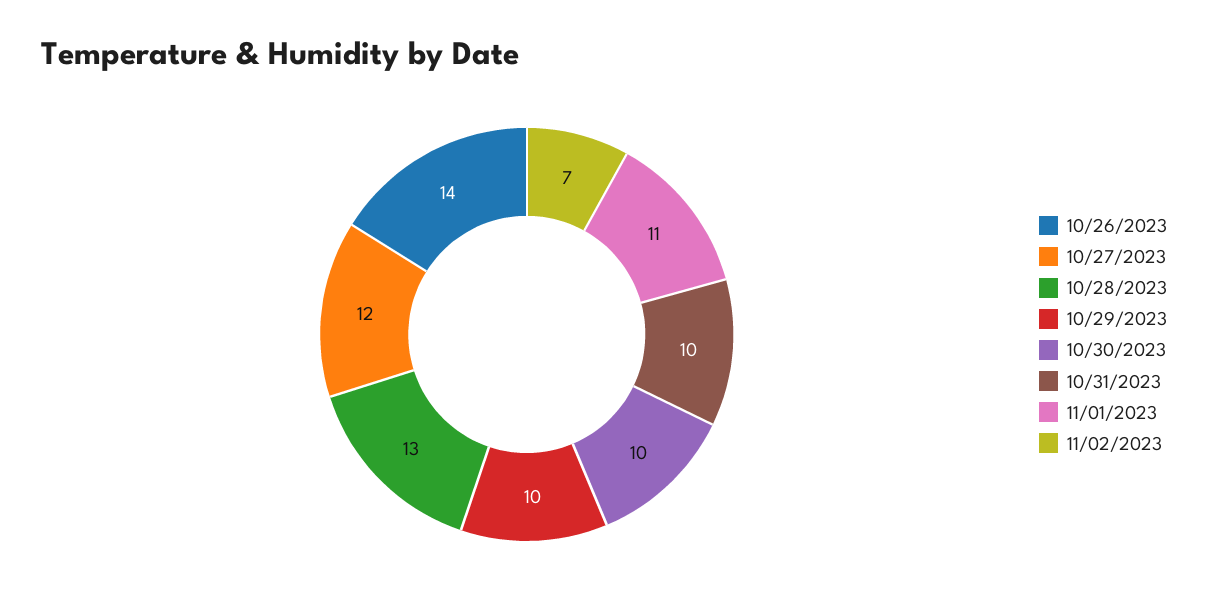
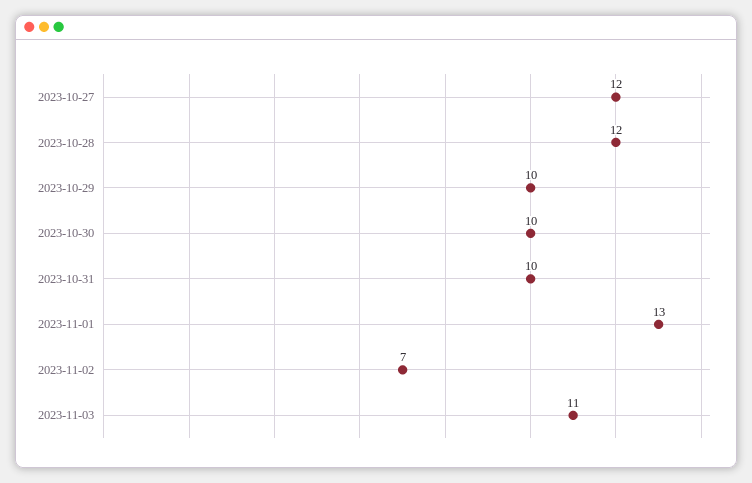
10/26/2023: 14 -> none
10/28/2023: 13 -> 12
11/01/2023: 11 -> 13
2023-11-03: none -> 11

